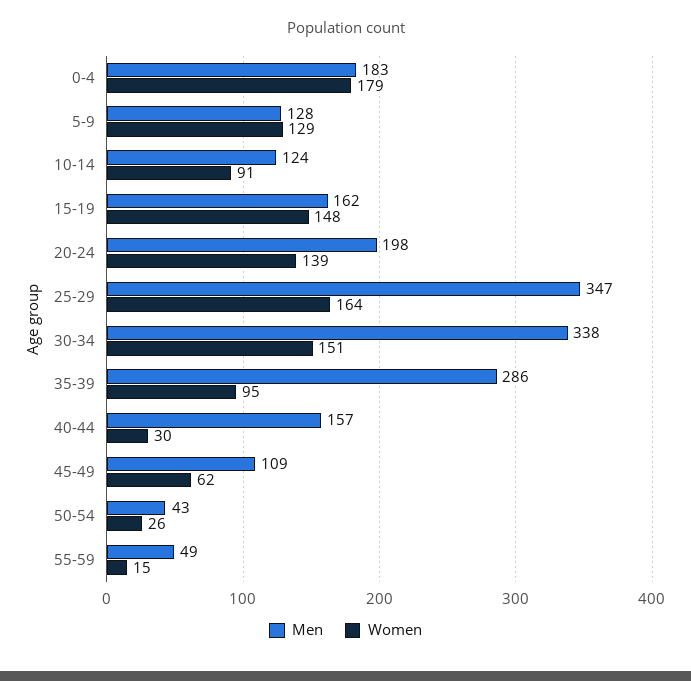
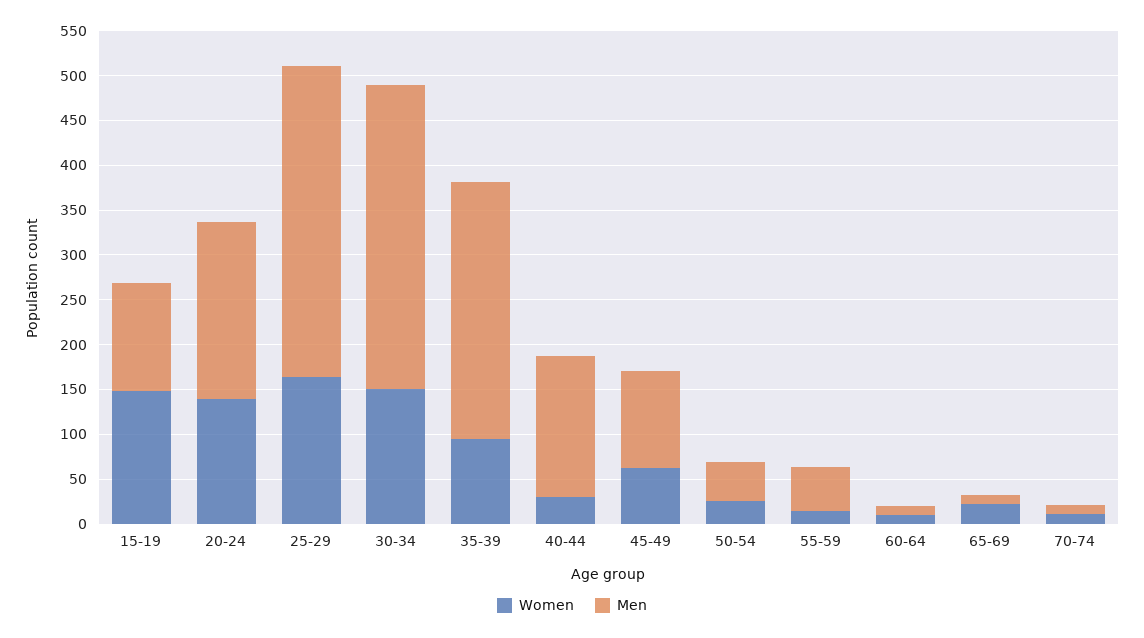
Men, 0-4: 183 -> none
Women, 0-4: 179 -> none
Men, 5-9: 128 -> none
Women, 5-9: 129 -> none
Men, 10-14: 124 -> none
Women, 10-14: 91 -> none
Men, 15-19: 162 -> 120
Women, 60-64: none -> 10
Men, 60-64: none -> 10
Women, 65-69: none -> 20
Men, 65-69: none -> 10
Women, 70-74: none -> 10
Men, 70-74: none -> 10

